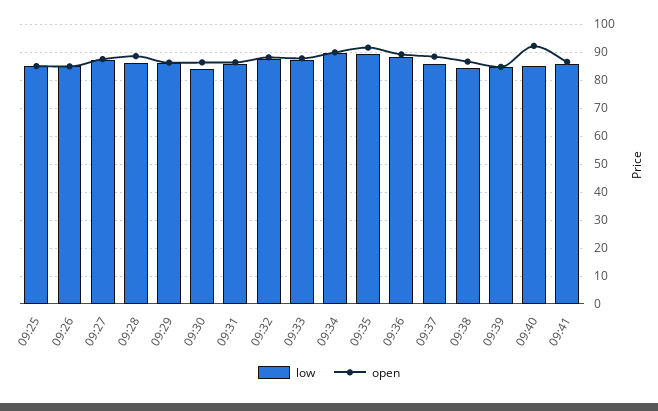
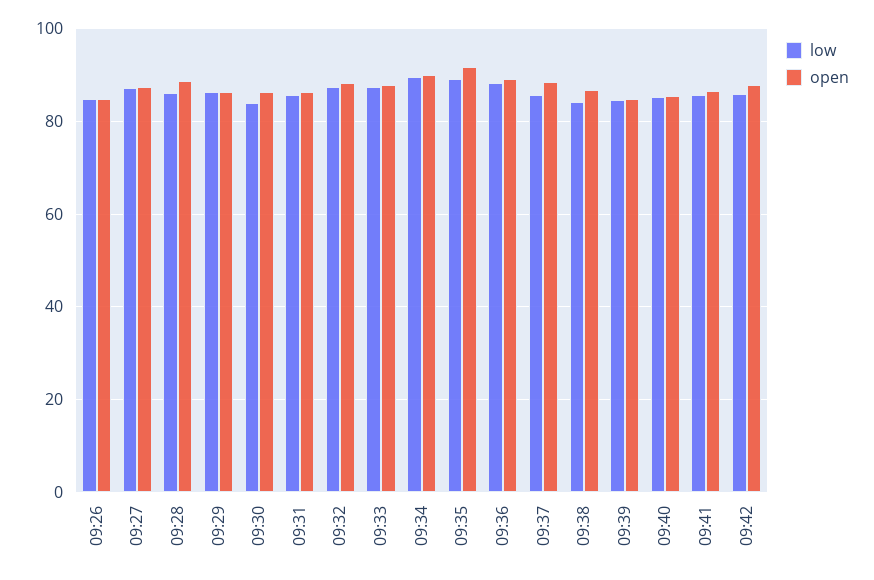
low, 09:25: 85 -> none
open, 09:25: 85 -> none
open, 09:40: 92.5 -> 86
low, 09:42: none -> 86
open, 09:42: none -> 88

